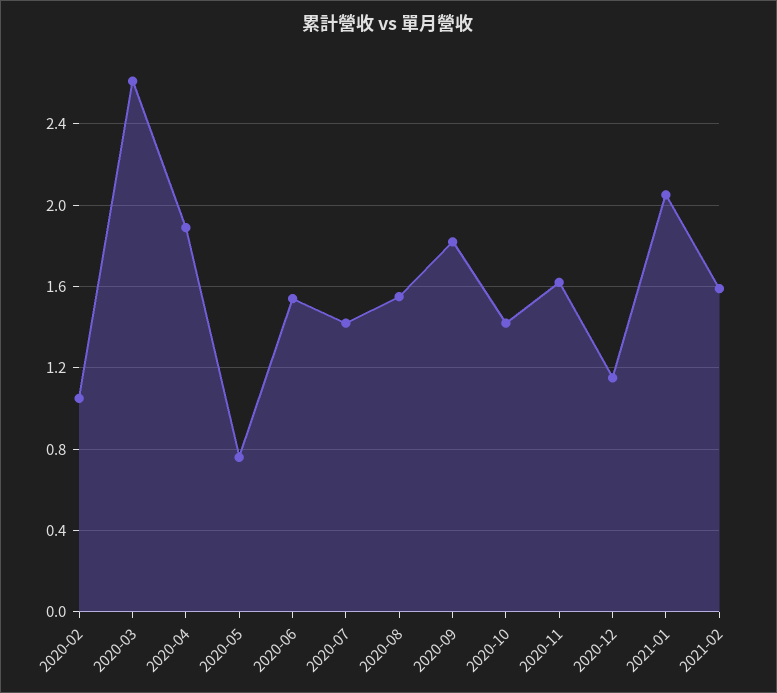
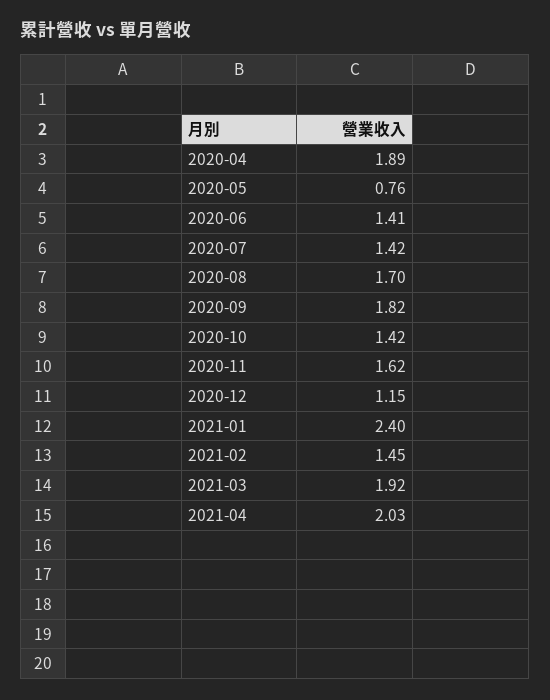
2020-02: 1.05 -> none
2020-03: 2.6 -> none
2020-06: 1.55 -> 1.41
2020-08: 1.55 -> 1.7
2021-01: 2.05 -> 2.4
2021-02: 1.6 -> 1.45
2021-03: none -> 1.92
2021-04: none -> 2.03

